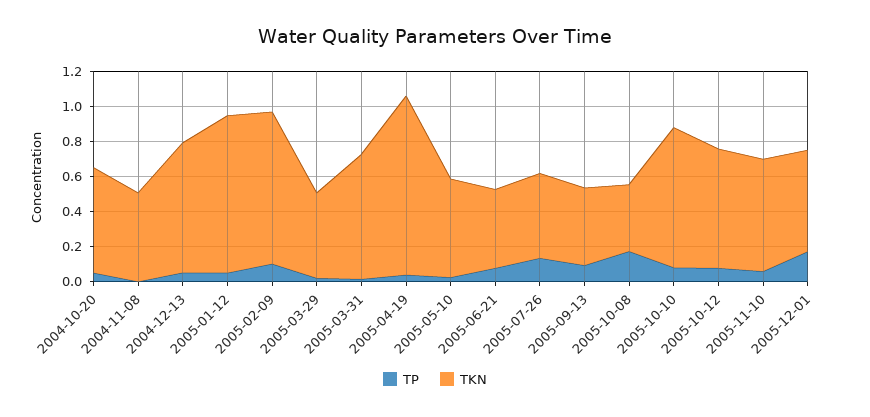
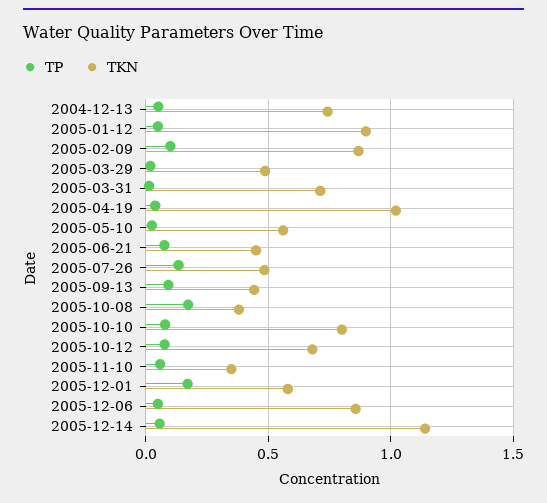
TP, 2004-10-20: 0.05 -> none
TKN, 2004-10-20: 0.6 -> none
TP, 2004-11-08: 0 -> none
TKN, 2004-11-08: 0.5 -> none
TKN, 2005-11-10: 0.65 -> 0.35
TP, 2005-12-06: none -> 0.05
TKN, 2005-12-06: none -> 0.85
TP, 2005-12-14: none -> 0.05
TKN, 2005-12-14: none -> 1.15

